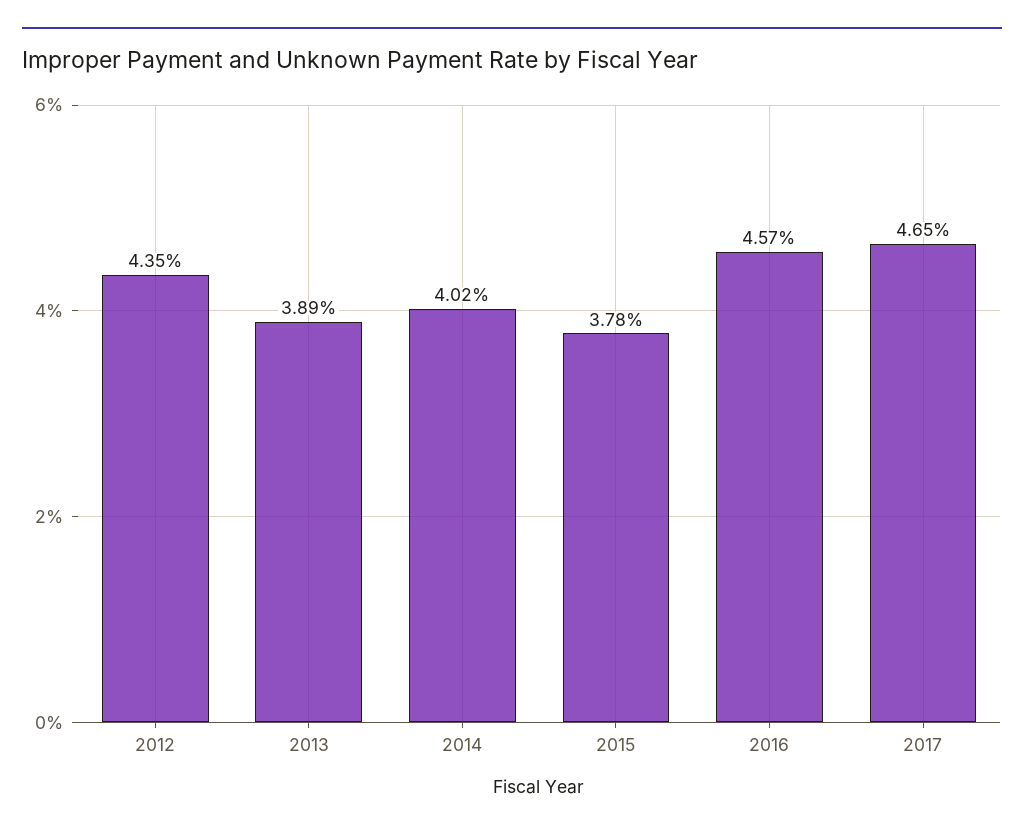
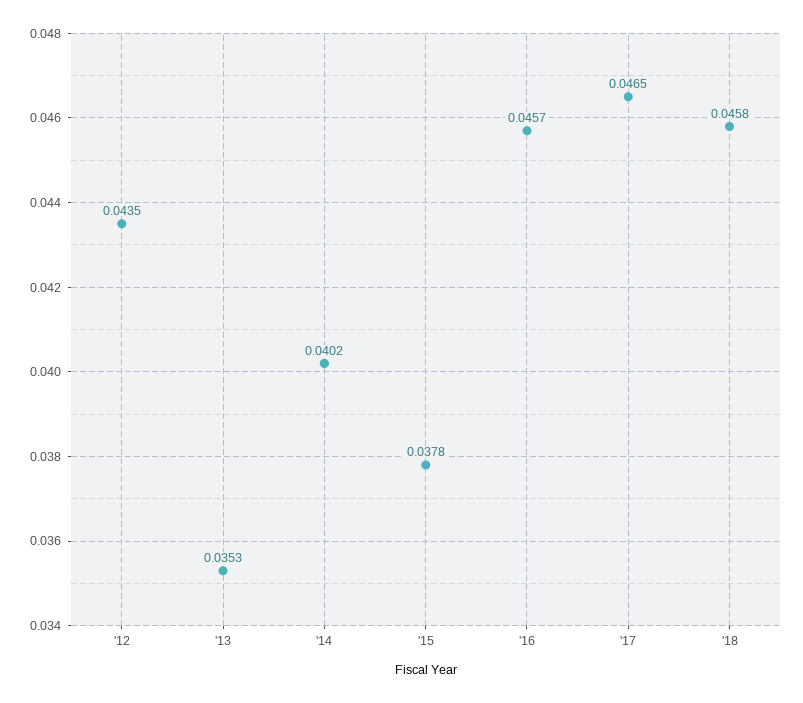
2013: 0.0389 -> 0.0353
'18: none -> 0.0458

